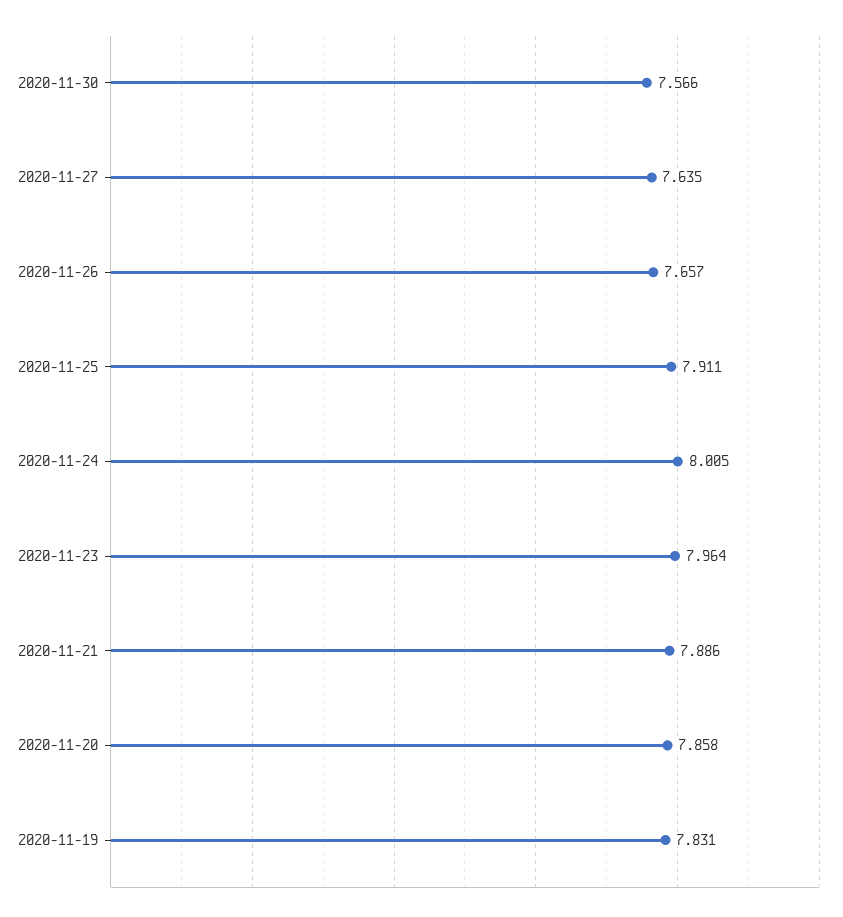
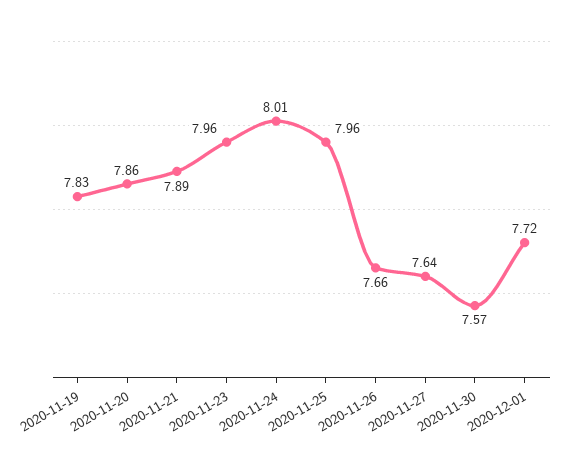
2020-11-25: 7.911 -> 7.96
2020-12-01: none -> 7.72

